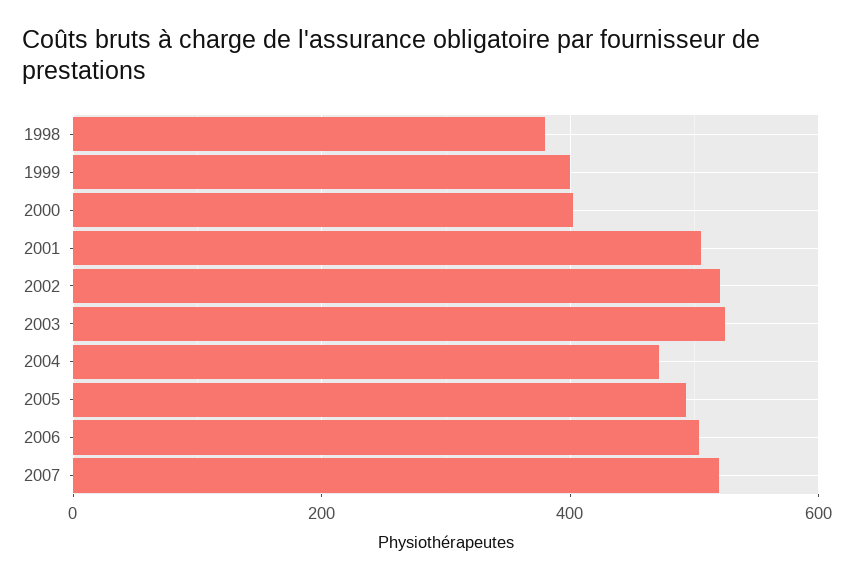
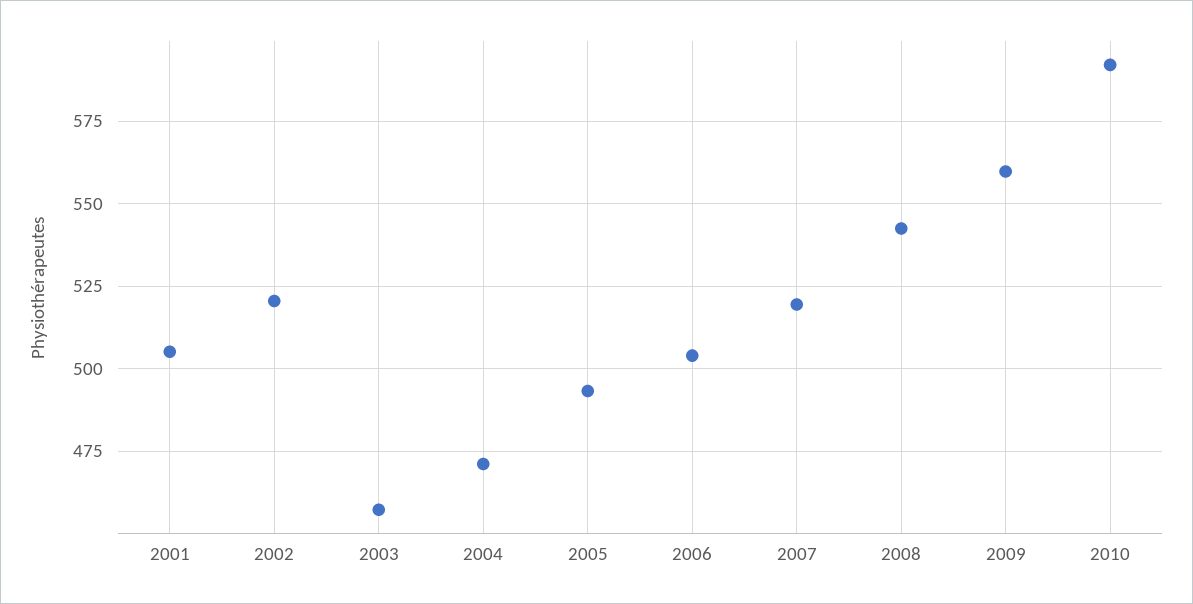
1998: 380 -> none
1999: 400 -> none
2000: 400 -> none
2003: 520 -> 457.5
2008: none -> 542.5
2009: none -> 560
2010: none -> 592.5

